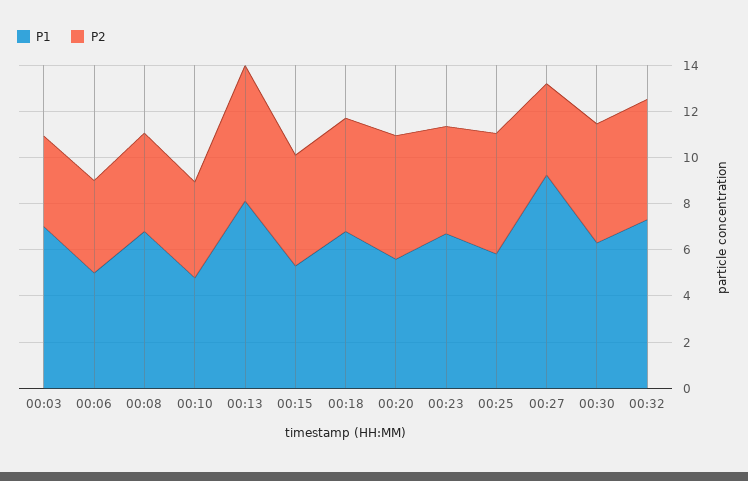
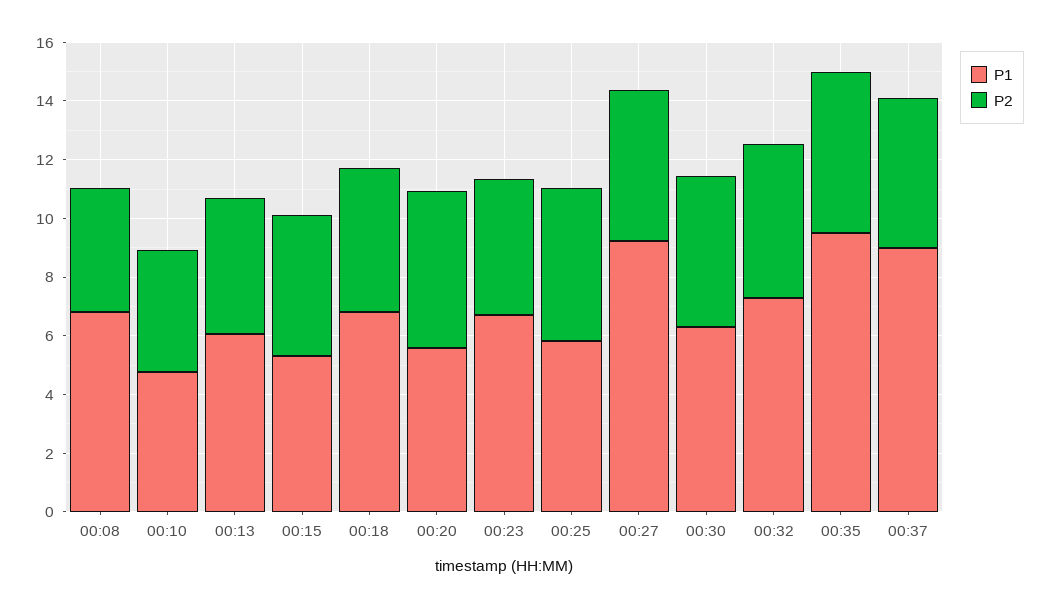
P1, 00:03: 7 -> none
P2, 00:03: 4 -> none
P1, 00:06: 5 -> none
P2, 00:06: 4 -> none
P1, 00:13: 8 -> 6
P2, 00:13: 6 -> 4.5
P2, 00:27: 4 -> 5
P1, 00:35: none -> 9.5
P2, 00:35: none -> 5.5
P1, 00:37: none -> 9
P2, 00:37: none -> 5

